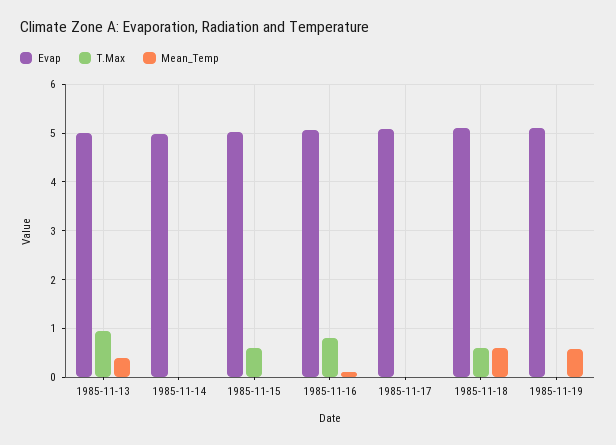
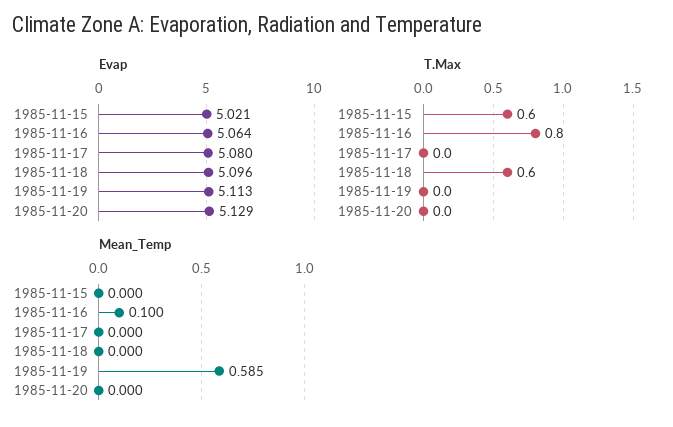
Evap, 1985-11-13: 5 -> none
T.Max, 1985-11-13: 1 -> none
Mean_Temp, 1985-11-13: 0.4 -> none
Evap, 1985-11-14: 5 -> none
T.Max, 1985-11-14: 0 -> none
Mean_Temp, 1985-11-14: 0 -> none
Mean_Temp, 1985-11-18: 0.6 -> 0
Evap, 1985-11-20: none -> 5.129
T.Max, 1985-11-20: none -> 0
Mean_Temp, 1985-11-20: none -> 0

